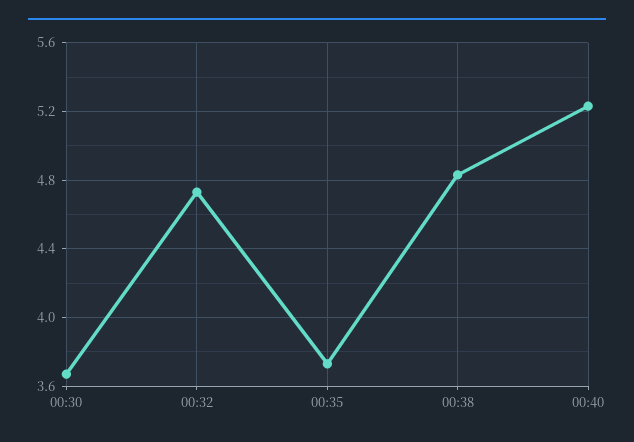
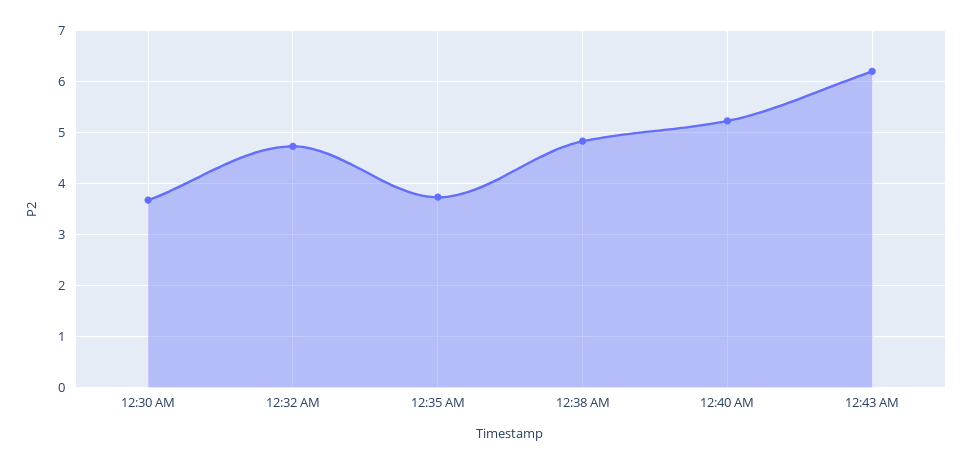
12:43 AM: none -> 6.2

